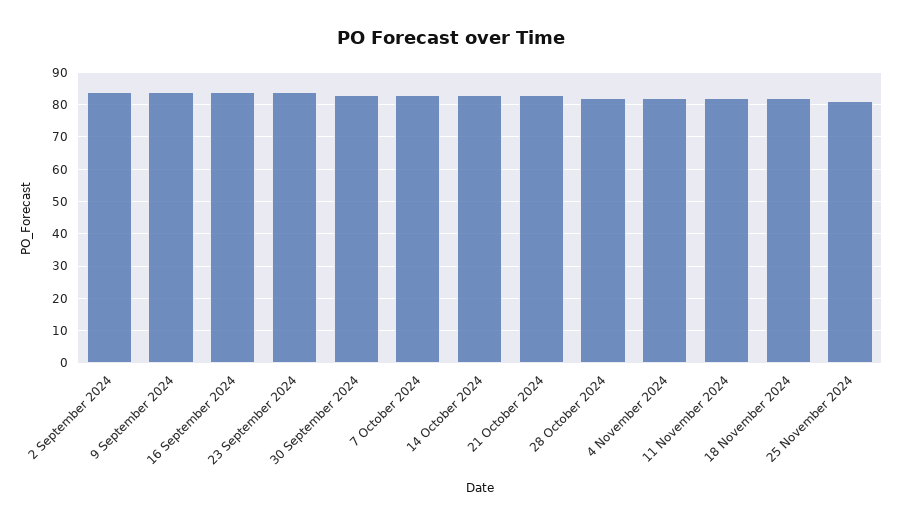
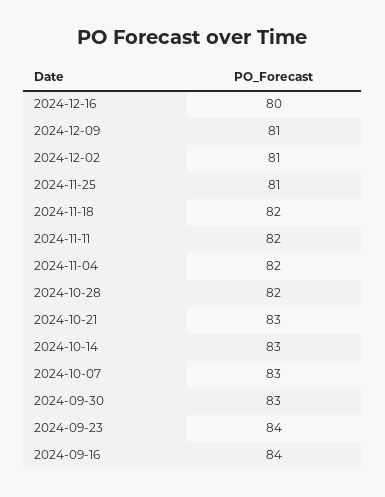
2 September 2024: 85 -> none
9 September 2024: 85 -> none
2024-12-16: none -> 80
2024-12-09: none -> 81
2024-12-02: none -> 81

